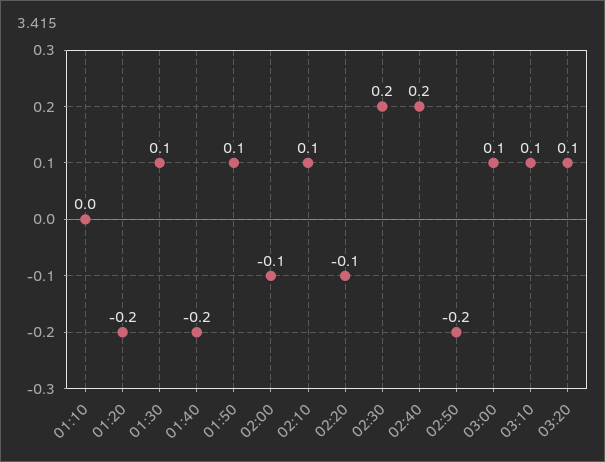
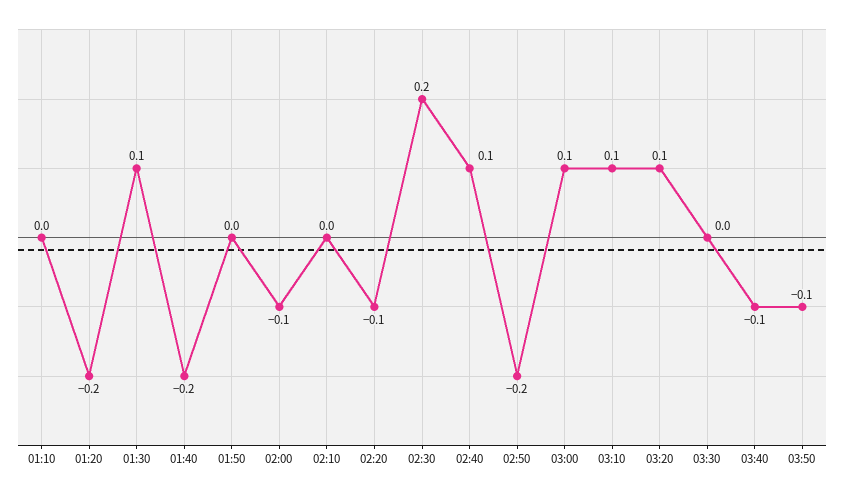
01:50: 0.1 -> 0
02:10: 0.1 -> 0
02:40: 0.2 -> 0.1
03:30: none -> 0
03:40: none -> -0.1
03:50: none -> -0.1

